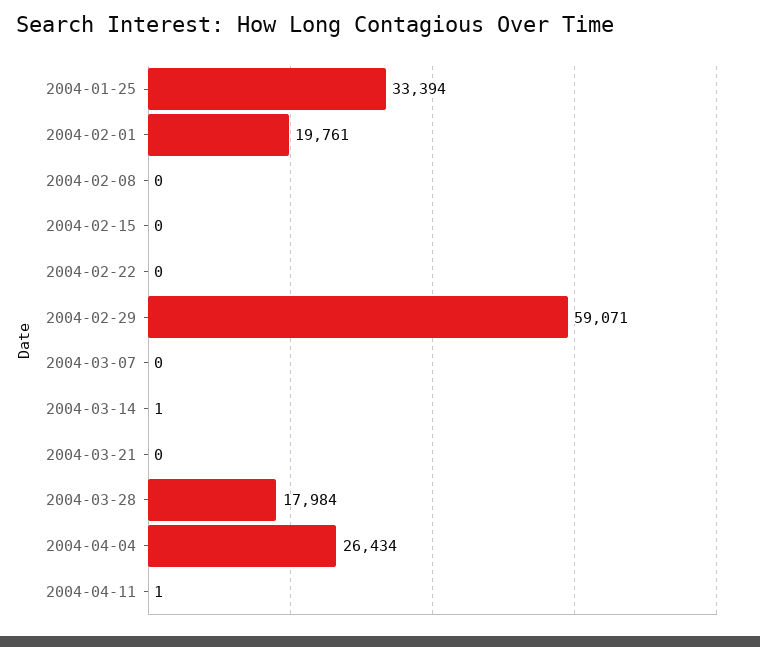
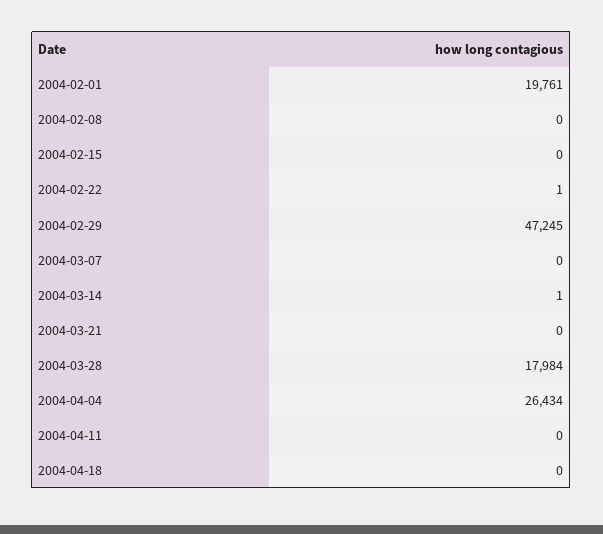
2004-01-25: 33394 -> none
2004-02-22: 0 -> 1
2004-02-29: 59071 -> 47245
2004-04-11: 1 -> 0
2004-04-18: none -> 0

